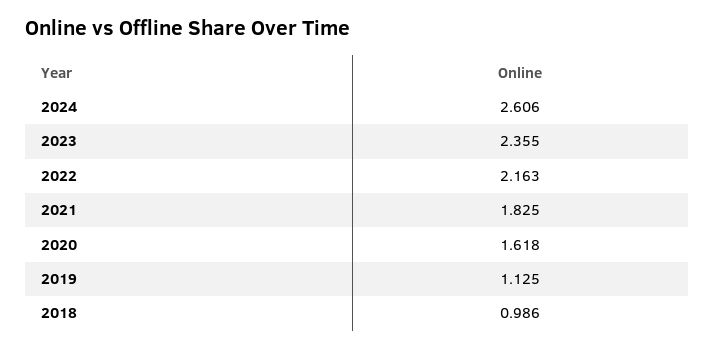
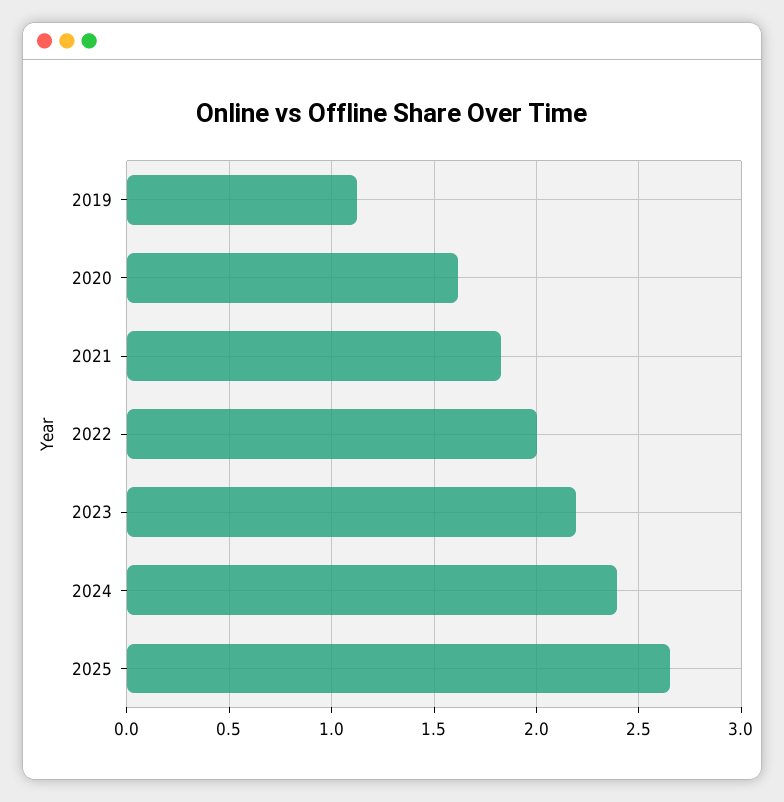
2024: 2.606 -> 2.4
2023: 2.355 -> 2.2
2022: 2.163 -> 2
2018: 0.986 -> none
2025: none -> 2.65

